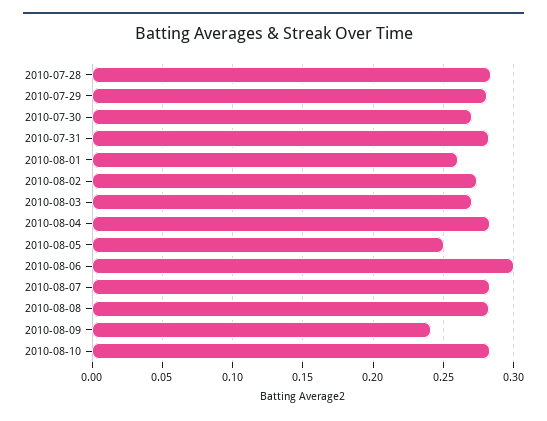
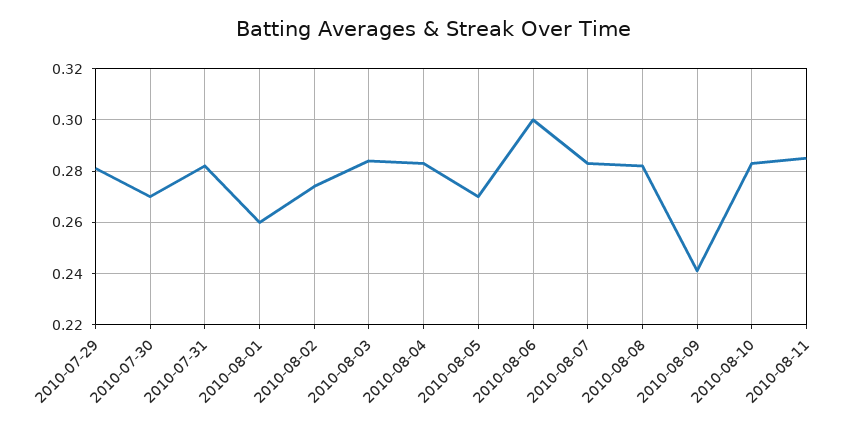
2010-07-28: 0.285 -> none
2010-08-03: 0.27 -> 0.285
2010-08-05: 0.25 -> 0.27
2010-08-11: none -> 0.285

